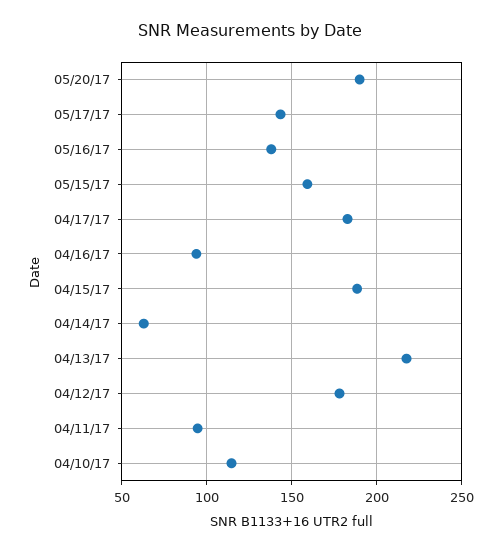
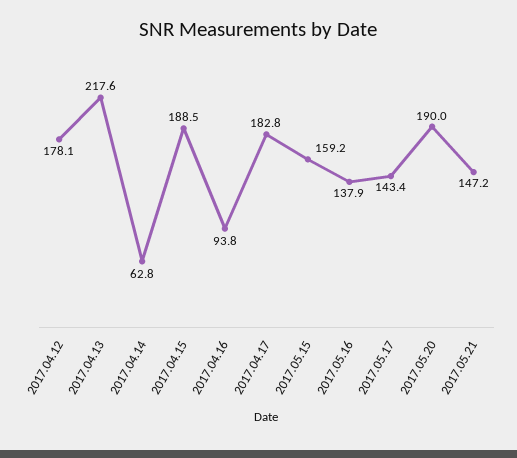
04/11/17: 95 -> none
04/10/17: 115 -> none
2017.05.21: none -> 147.2

